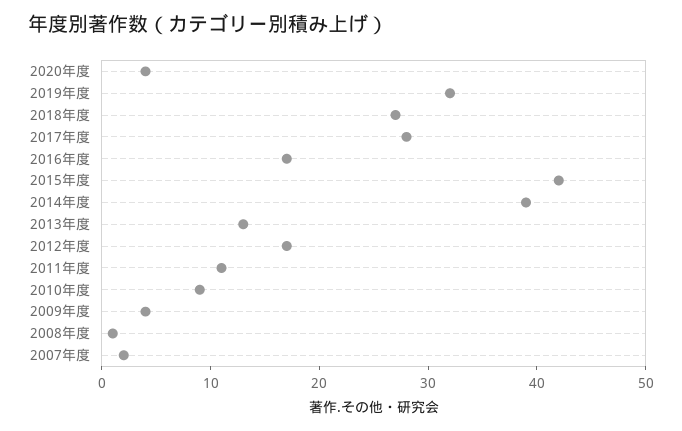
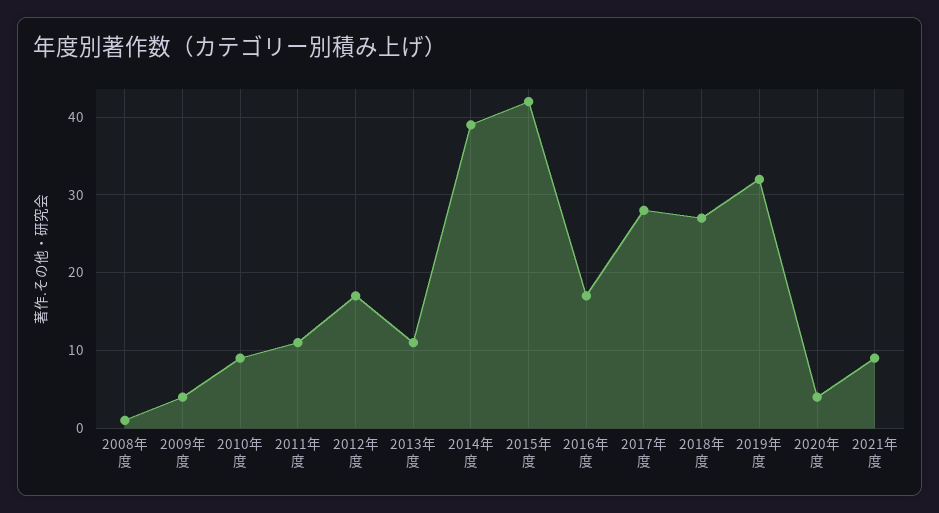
2013年度: 13 -> 11
2007年度: 2 -> none
2021年度: none -> 9

